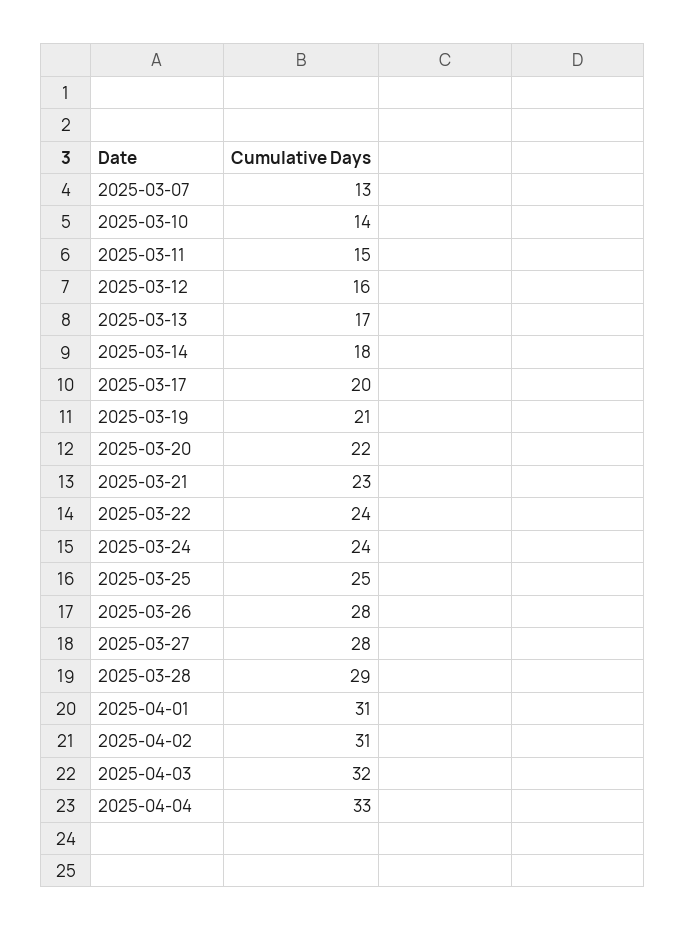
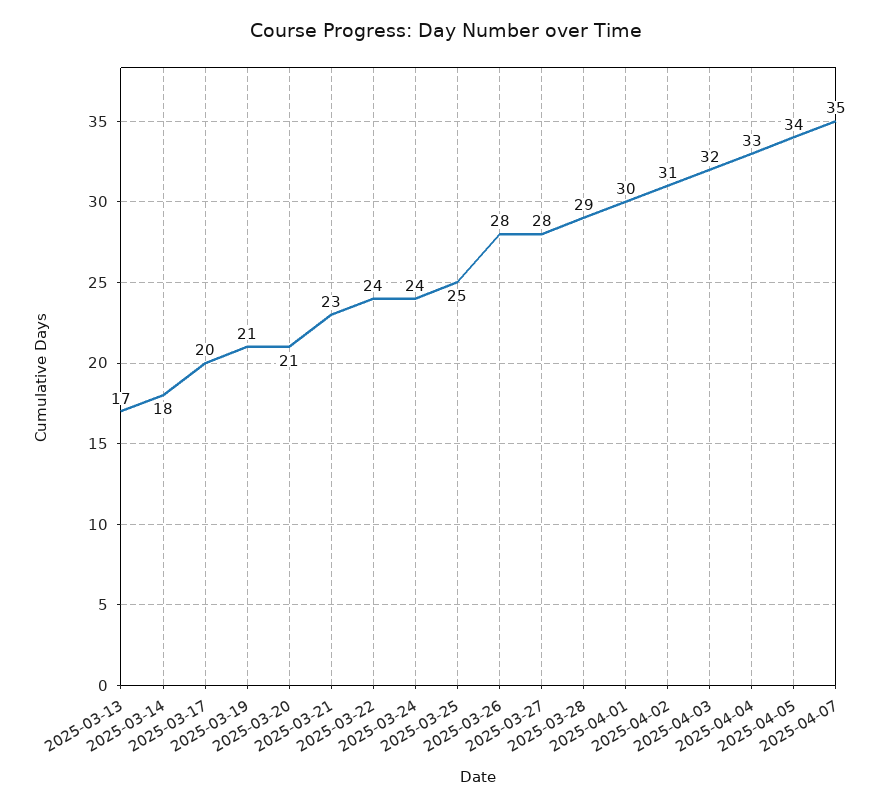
2025-03-07: 13 -> none
2025-03-10: 14 -> none
2025-03-11: 15 -> none
2025-03-12: 16 -> none
2025-03-20: 22 -> 21
2025-04-01: 31 -> 30
2025-04-05: none -> 34
2025-04-07: none -> 35

